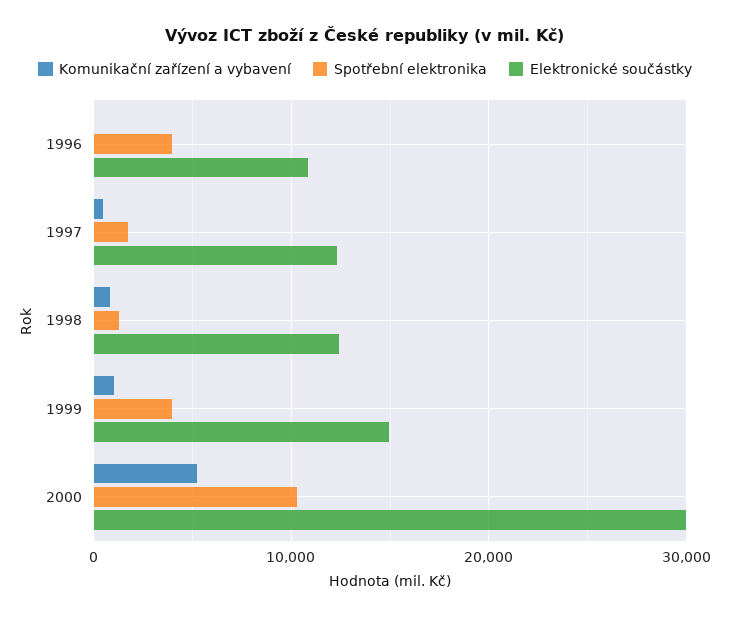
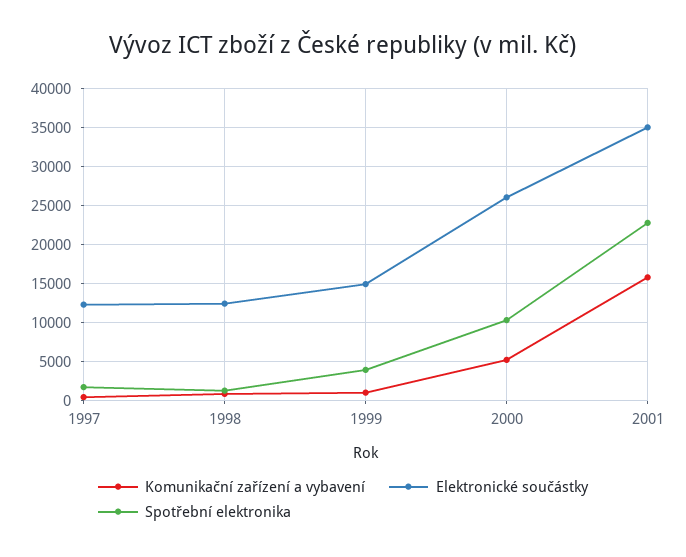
Komunikační zařízení a vybavení, 1996: 0 -> none
Spotřební elektronika, 1996: 4000 -> none
Elektronické součástky, 1996: 11000 -> none
Elektronické součástky, 2000: 30000 -> 26000
Komunikační zařízení a vybavení, 2001: none -> 16000
Elektronické součástky, 2001: none -> 35000
Spotřební elektronika, 2001: none -> 23000

